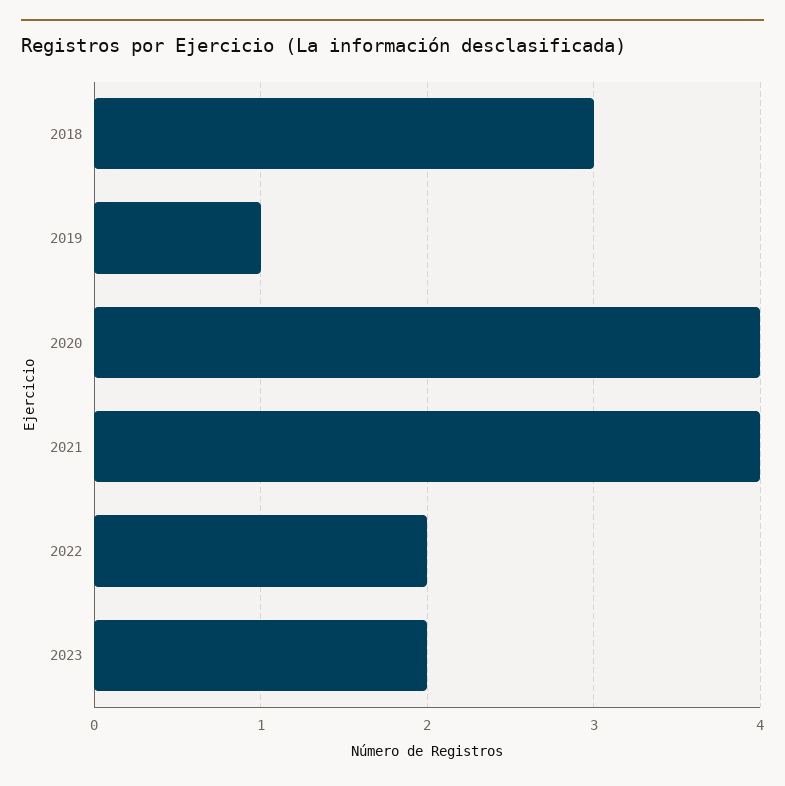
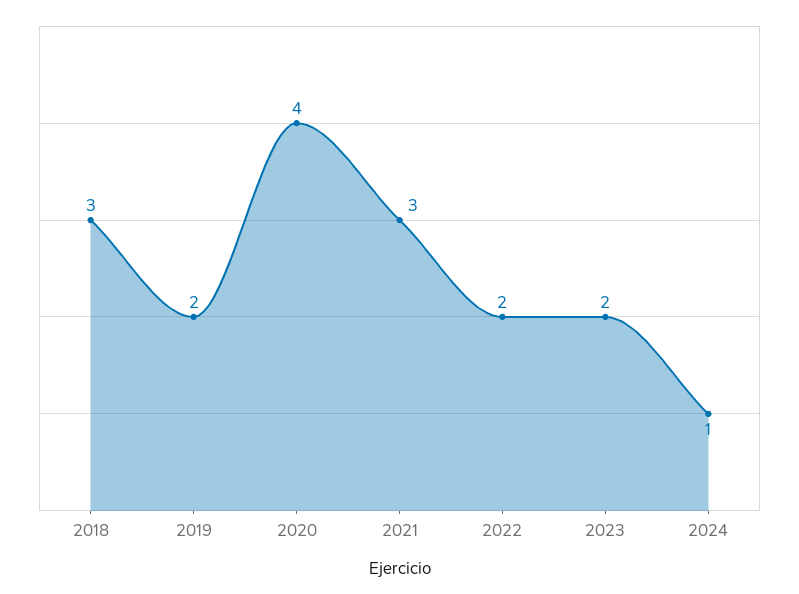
2019: 1 -> 2
2021: 4 -> 3
2024: none -> 1

